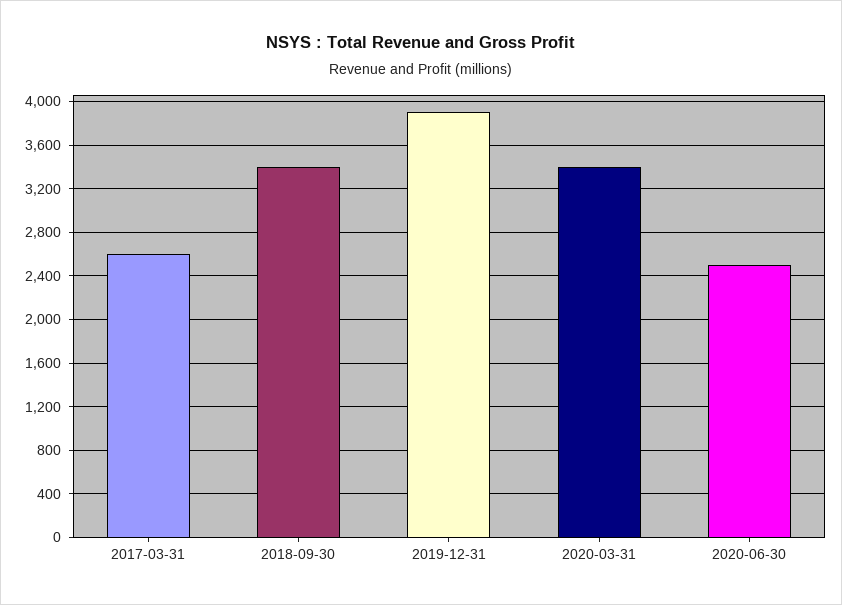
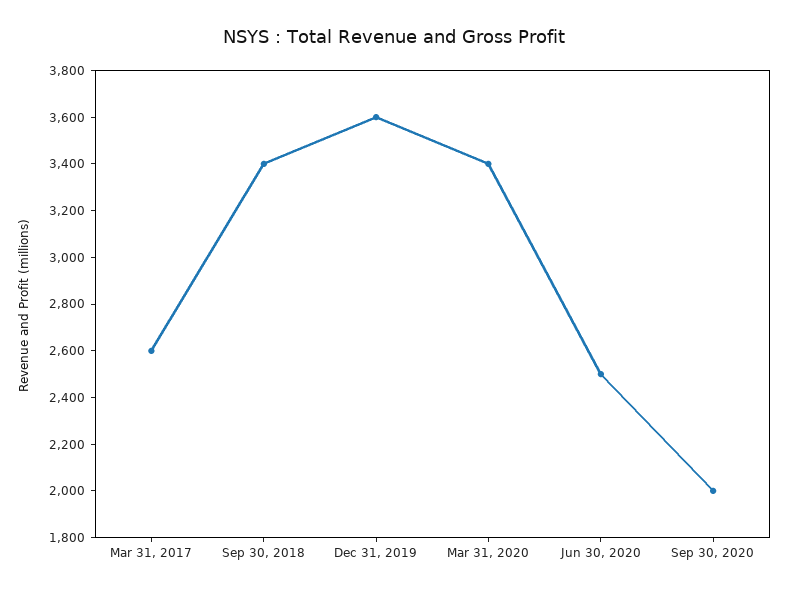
2019-12-31: 3900 -> 3600
Sep 30, 2020: none -> 2000

